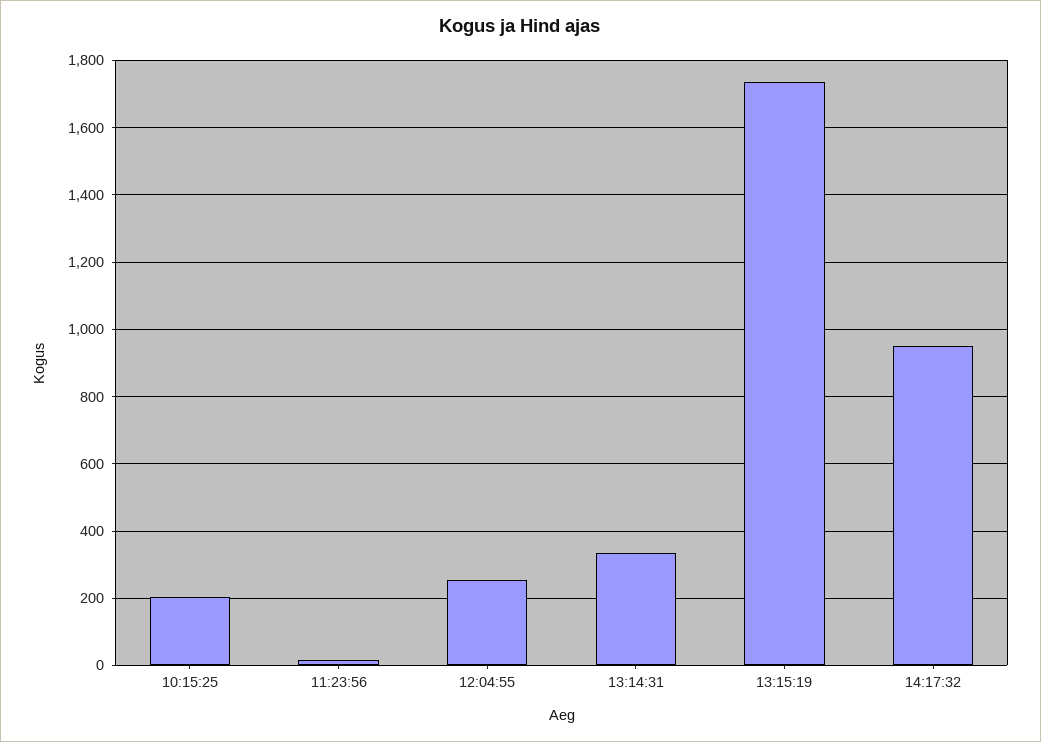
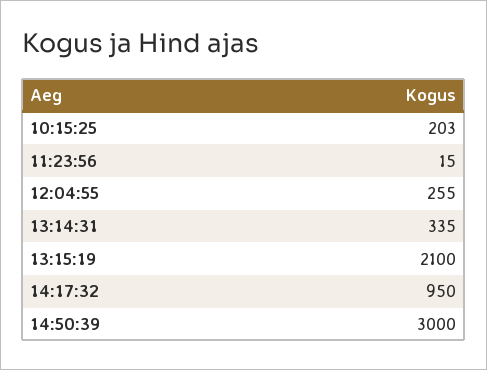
13:15:19: 1740 -> 2100
14:50:39: none -> 3000

